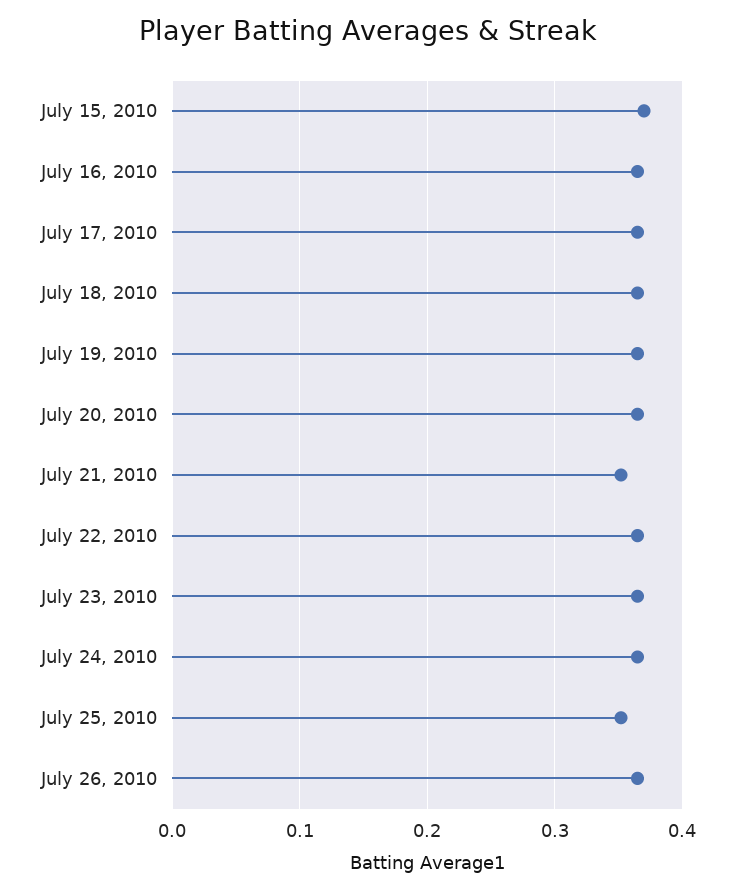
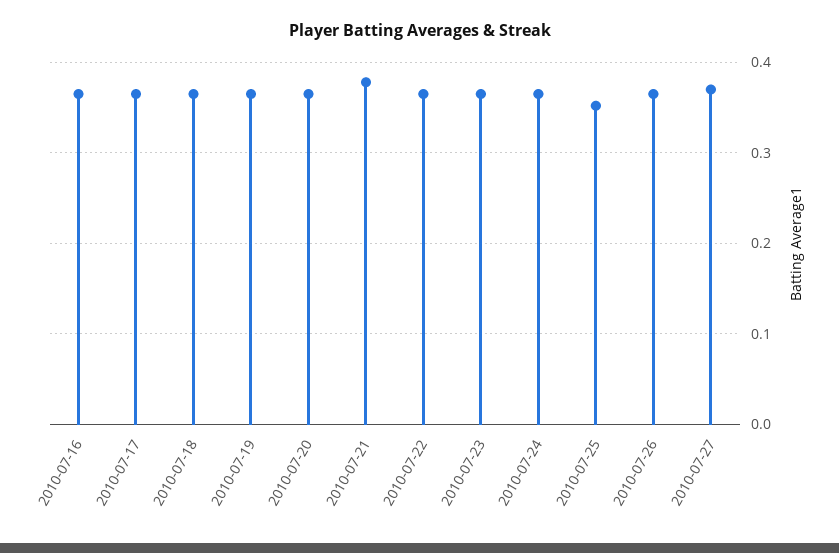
July 15, 2010: 0.37 -> none
July 21, 2010: 0.35 -> 0.38
2010-07-27: none -> 0.37

